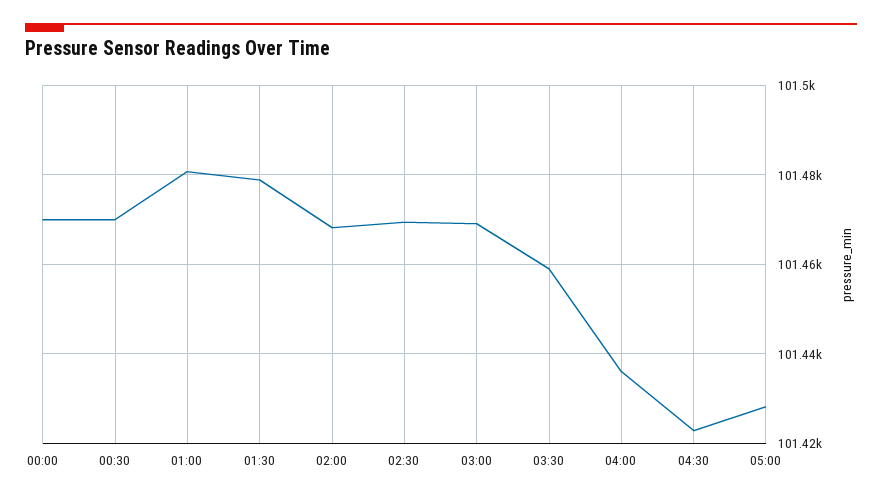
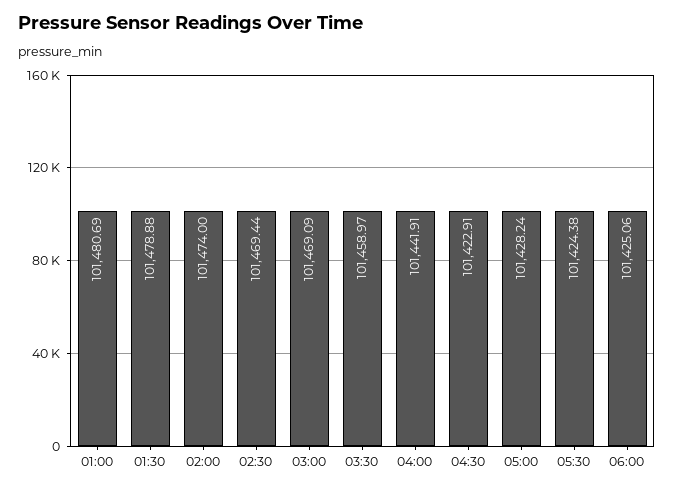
00:00: 101470 -> none
00:30: 101470 -> none
02:00: 101468 -> 101474
04:00: 101436 -> 101441.91
05:30: none -> 101424.38
06:00: none -> 101425.06

